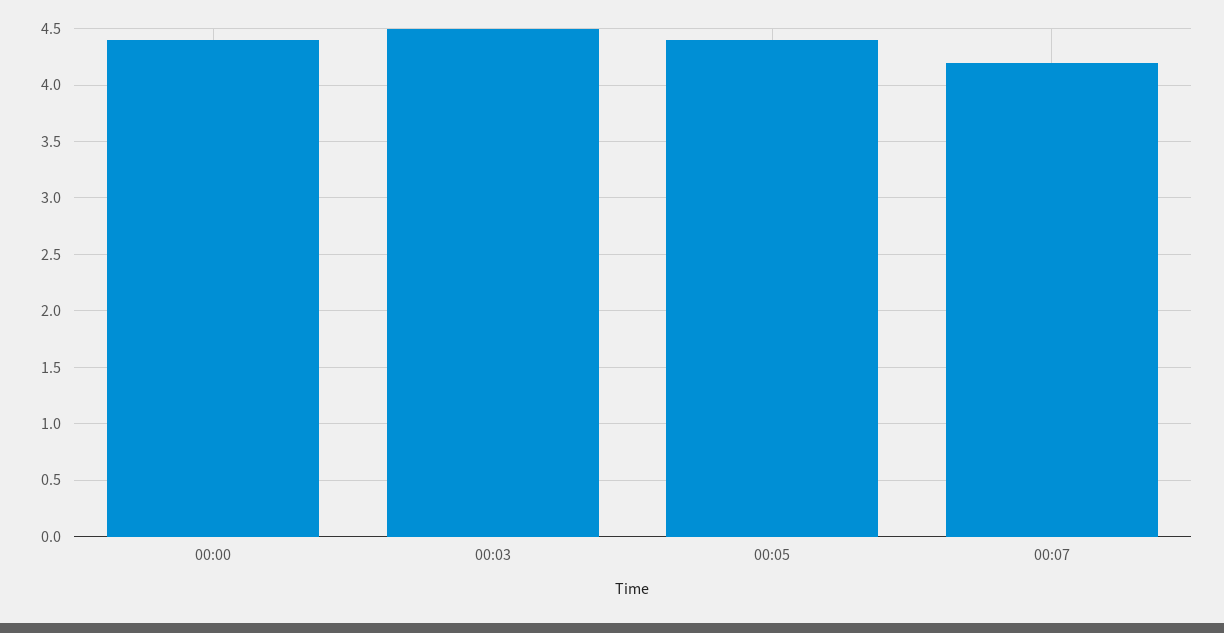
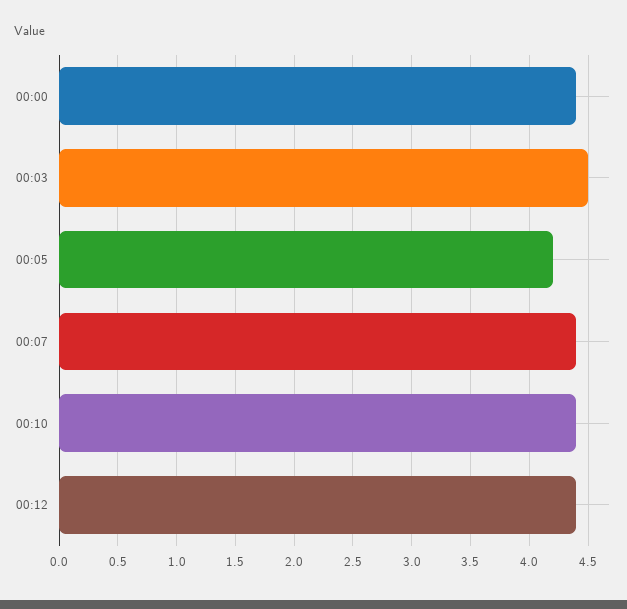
00:05: 4.4 -> 4.2
00:07: 4.2 -> 4.4
00:10: none -> 4.4
00:12: none -> 4.4

